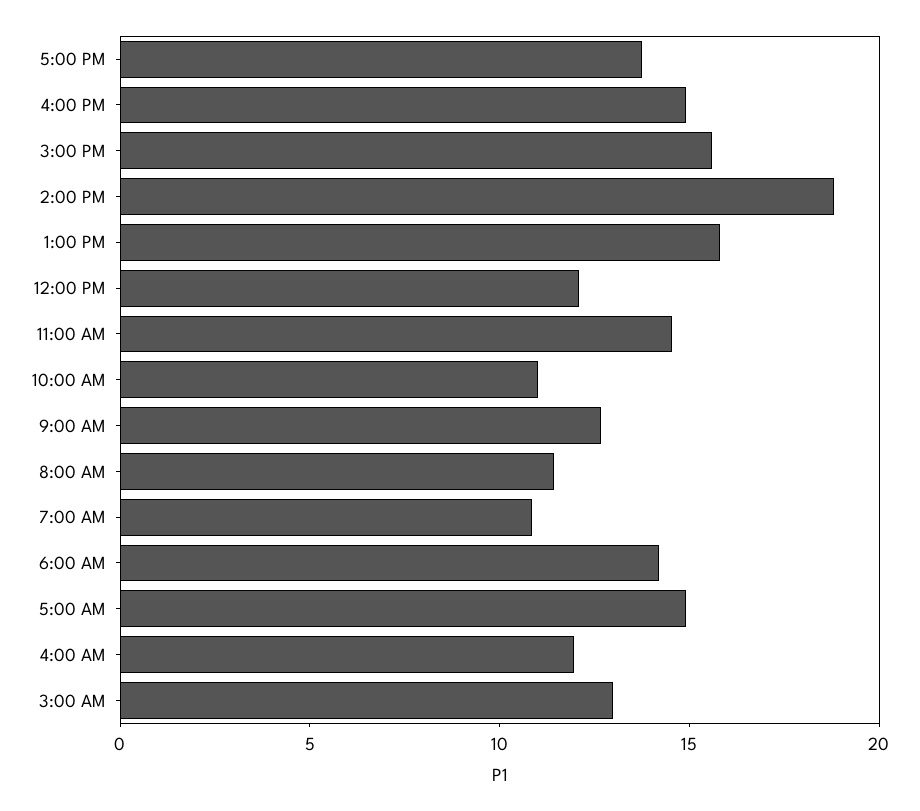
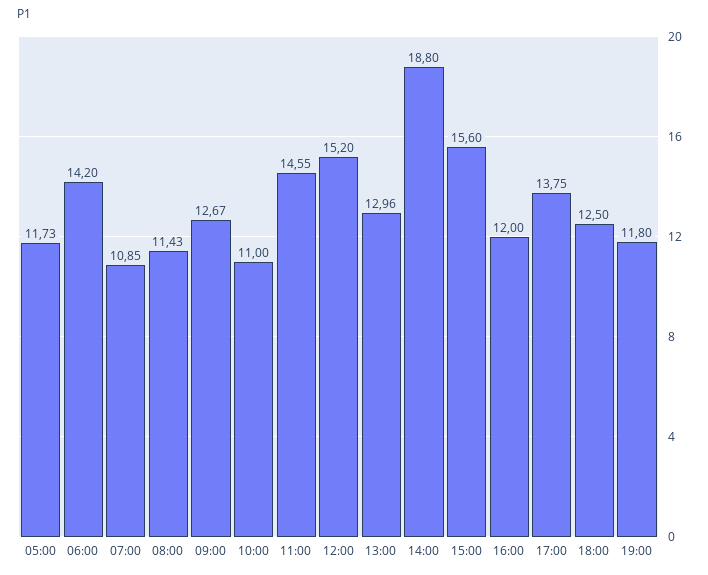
4:00 PM: 15 -> 12
1:00 PM: 16 -> 12.96
12:00 PM: 12 -> 15.2
5:00 AM: 15 -> 11.73
4:00 AM: 12 -> none
3:00 AM: 13 -> none
18:00: none -> 12.5
19:00: none -> 11.8

